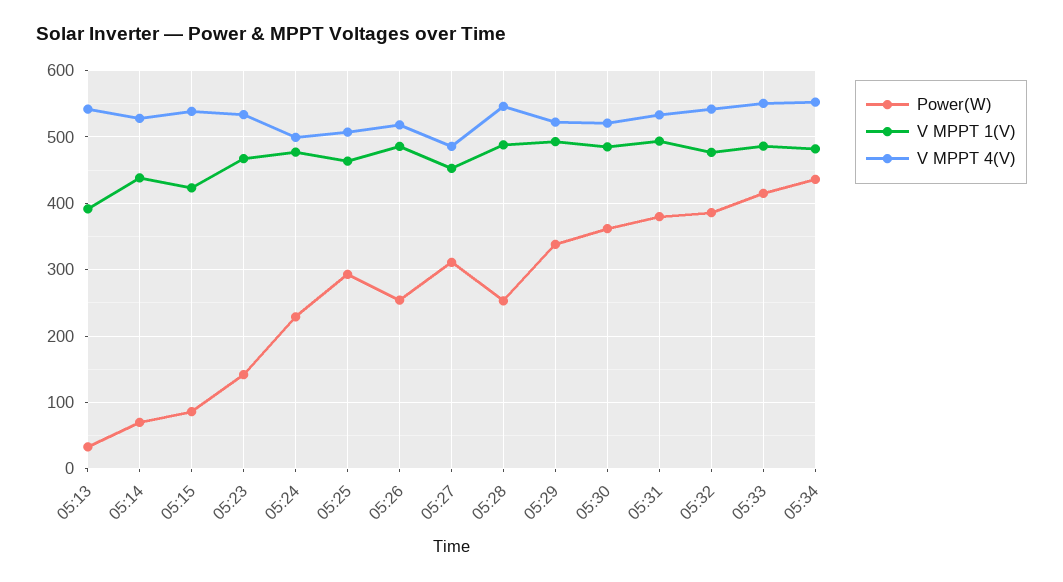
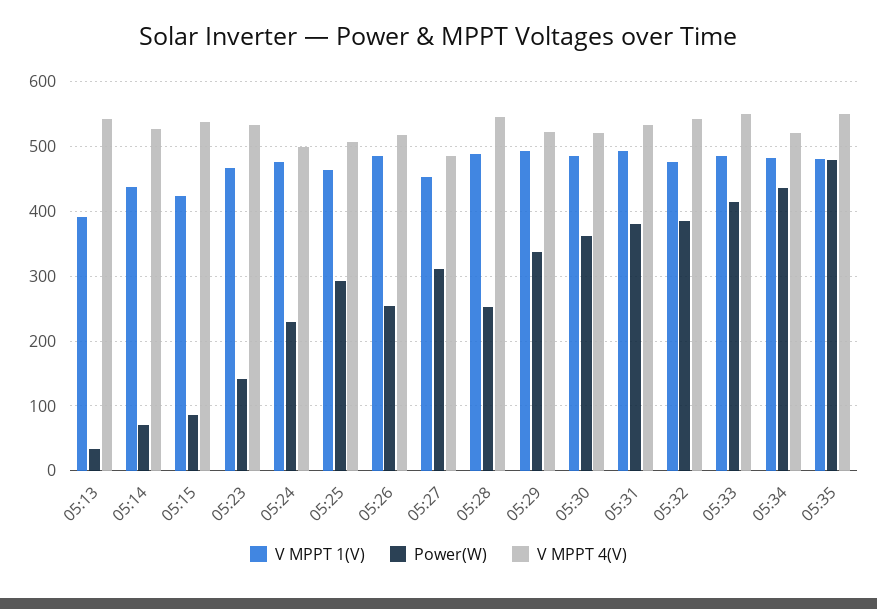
V MPPT 4(V), 05:34: 550 -> 520
V MPPT 1(V), 05:35: none -> 480
Power(W), 05:35: none -> 480
V MPPT 4(V), 05:35: none -> 550

